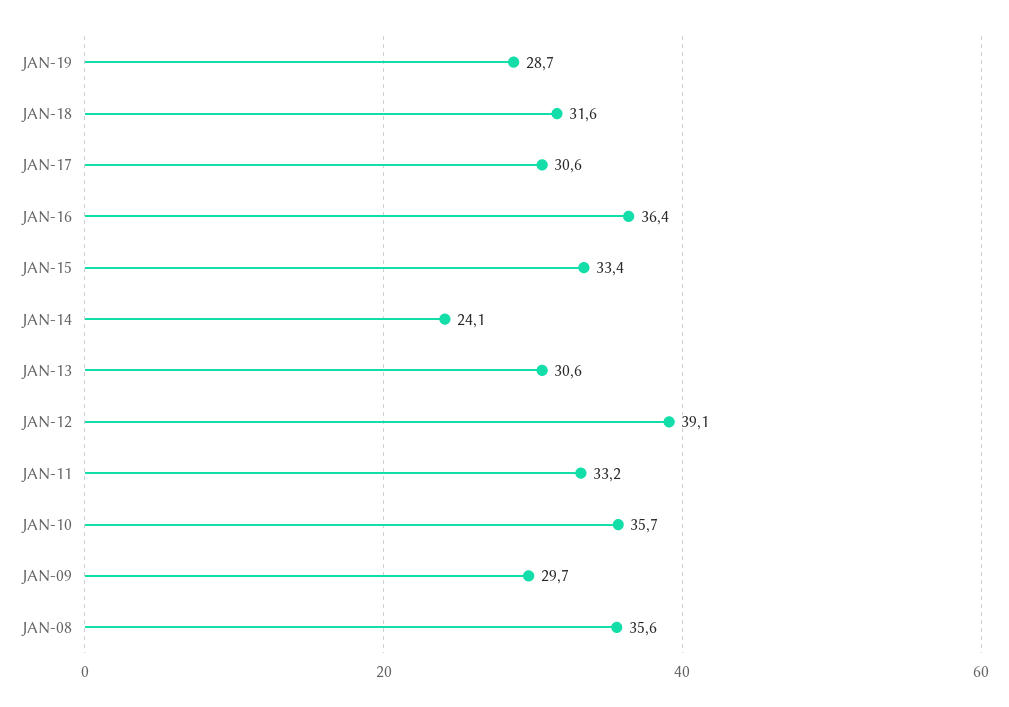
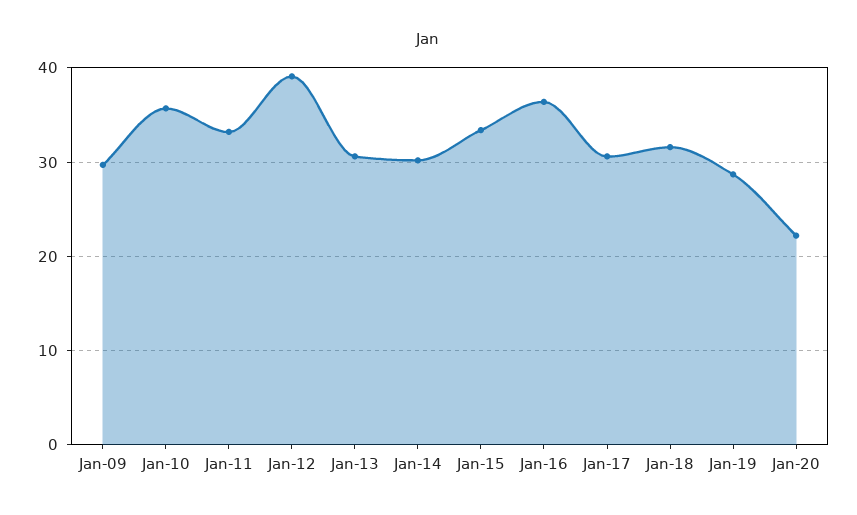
JAN-14: 24.1 -> 30
JAN-08: 35.6 -> none
Jan-20: none -> 22

